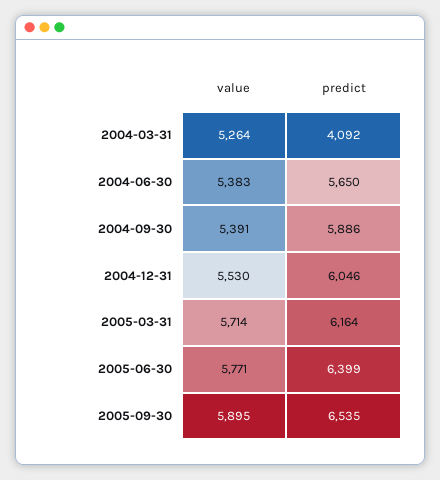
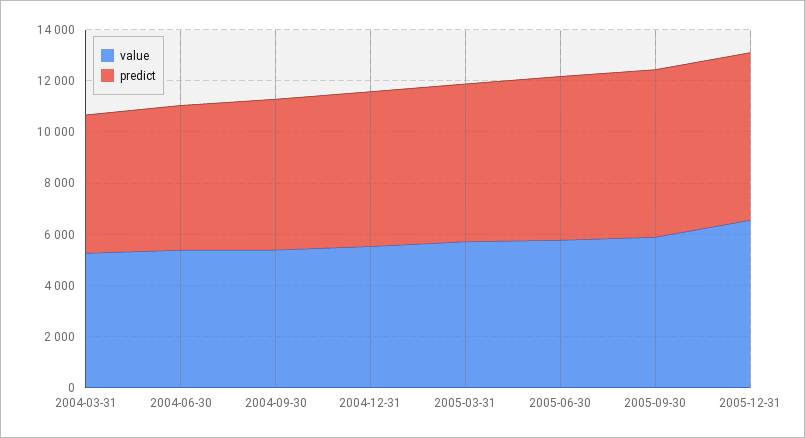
predict, 2004-03-31: 4092 -> 5500
value, 2005-12-31: none -> 6500
predict, 2005-12-31: none -> 6500

